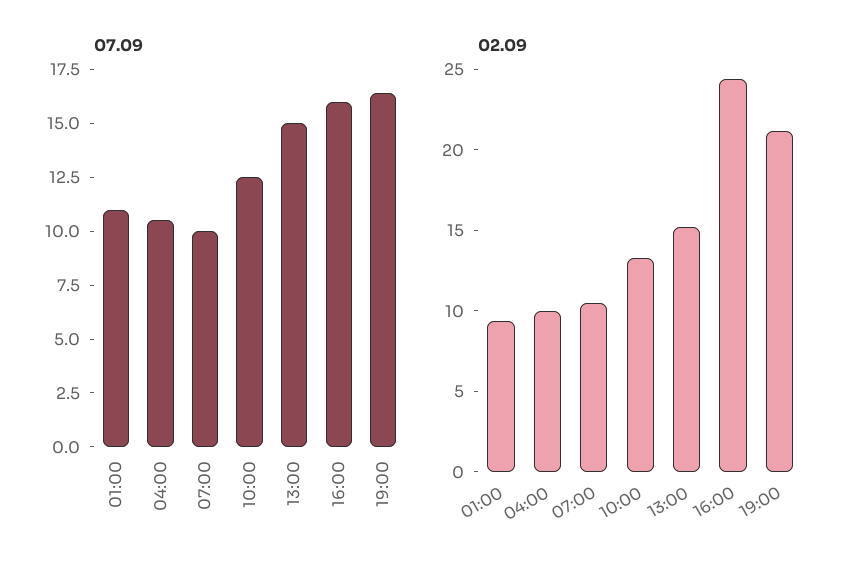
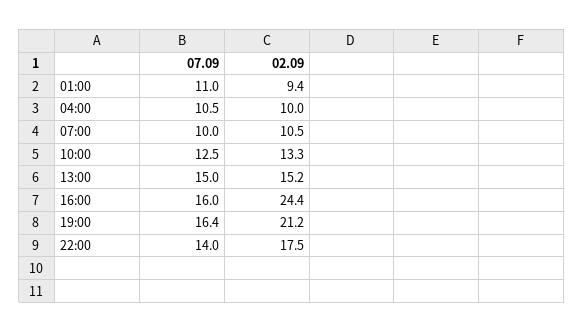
07.09, 22:00: none -> 14
02.09, 22:00: none -> 17.5

